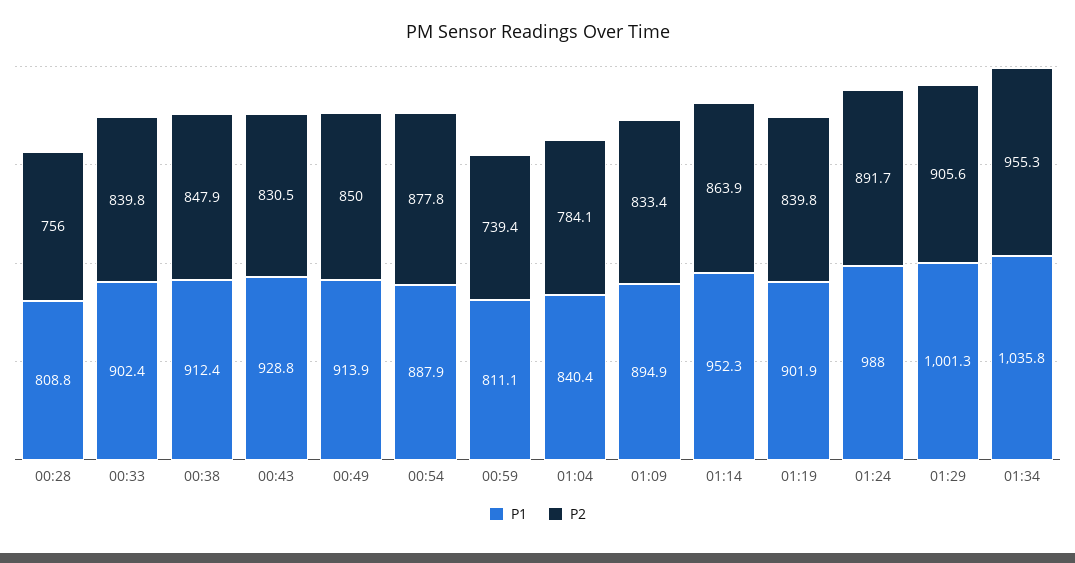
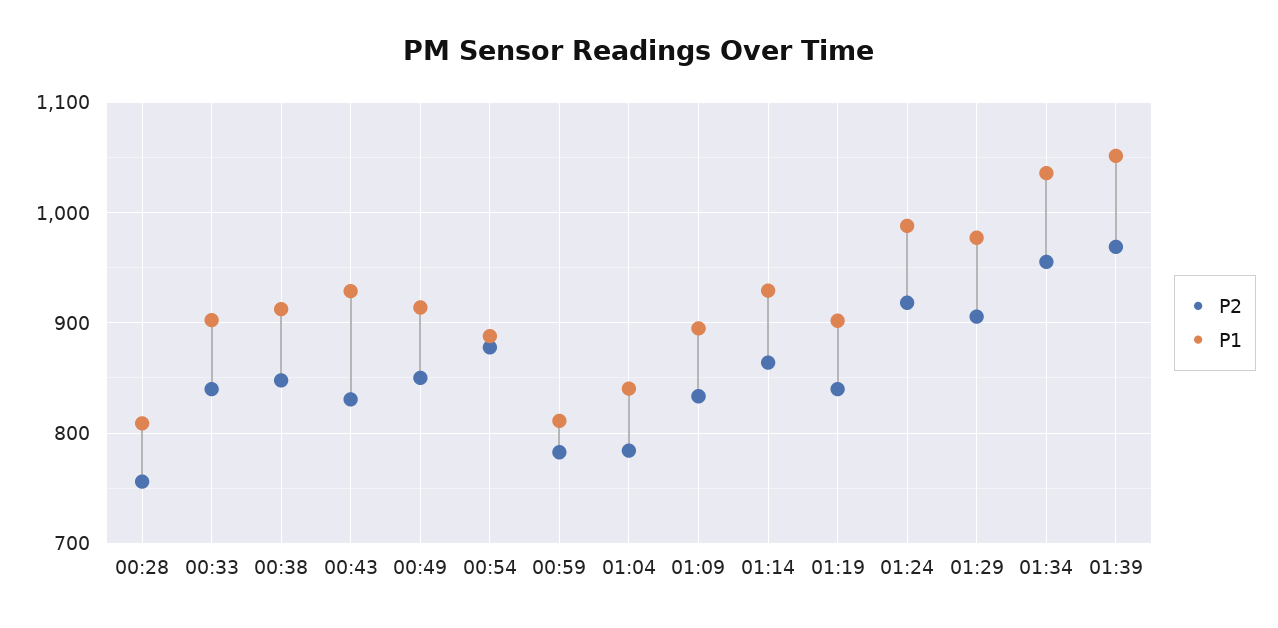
P2, 00:59: 739.4 -> 780
P1, 01:14: 952.3 -> 930
P2, 01:24: 891.7 -> 920
P1, 01:29: 1001.3 -> 980
P2, 01:39: none -> 970
P1, 01:39: none -> 1050

